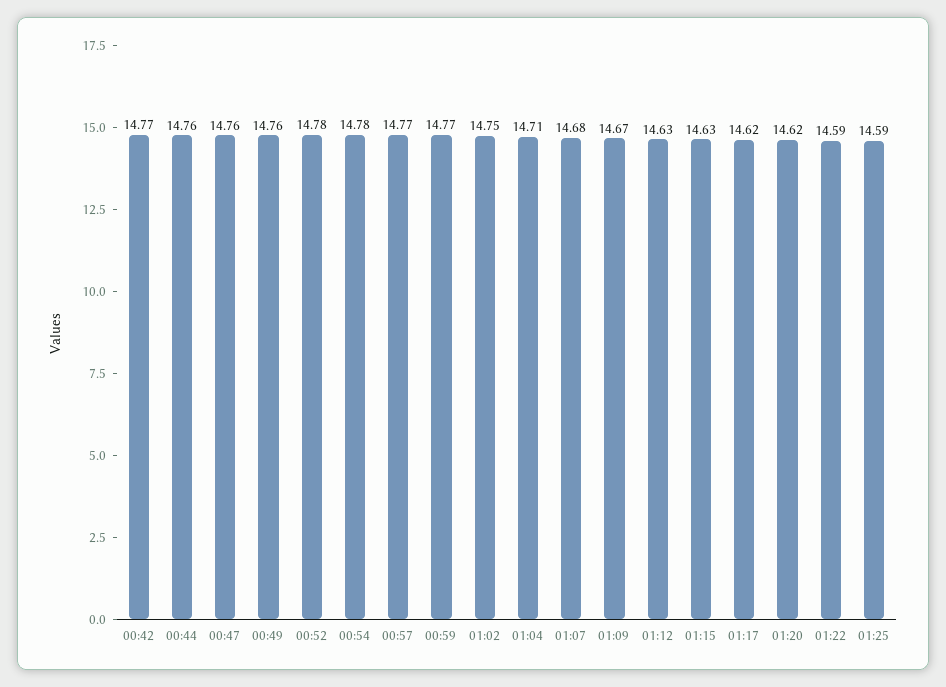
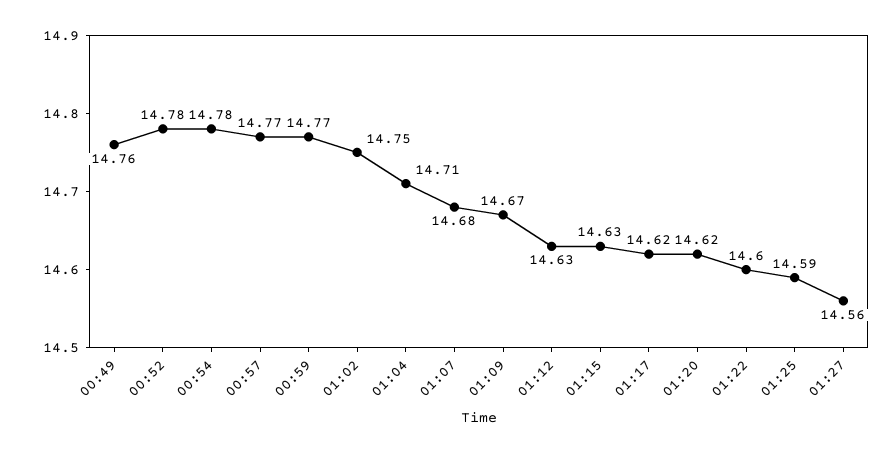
00:42: 14.77 -> none
00:44: 14.76 -> none
00:47: 14.76 -> none
01:22: 14.59 -> 14.6
01:27: none -> 14.56

